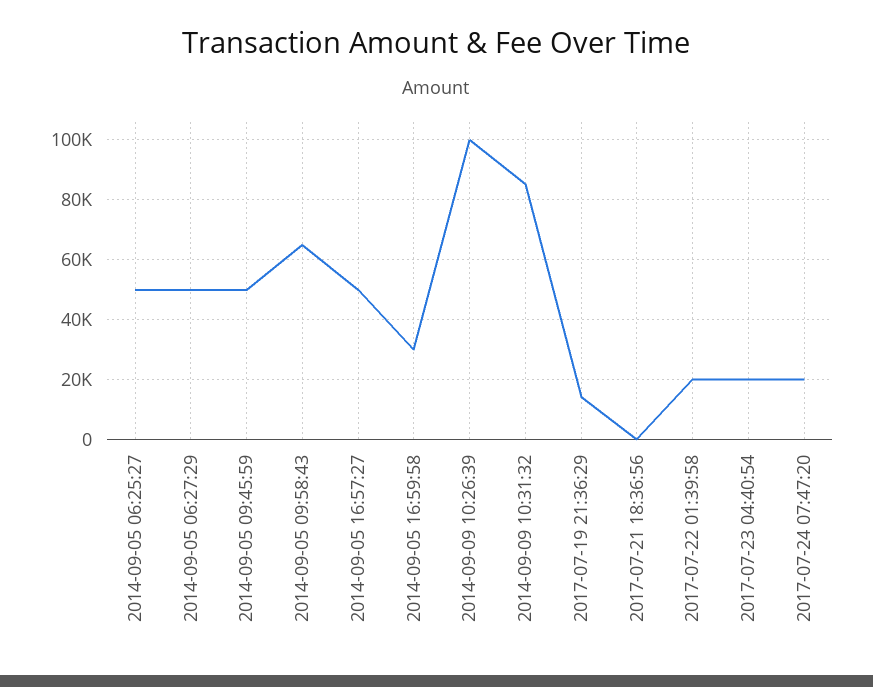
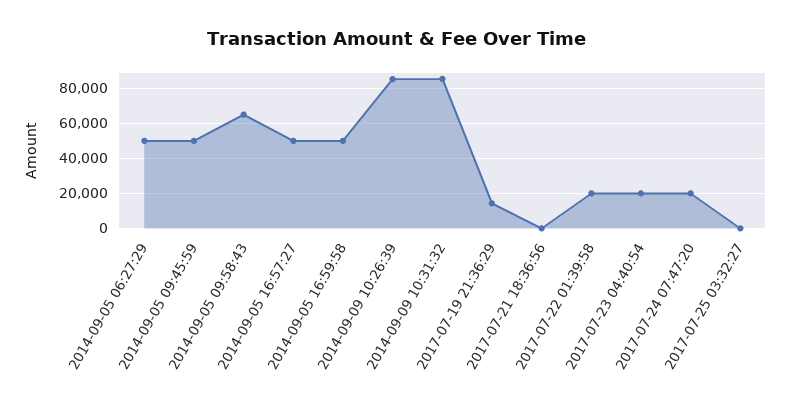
2014-09-05 06:25:27: 50000 -> none
2014-09-05 16:59:58: 30000 -> 50000
2014-09-09 10:26:39: 100000 -> 85000
2017-07-25 03:32:27: none -> 0

